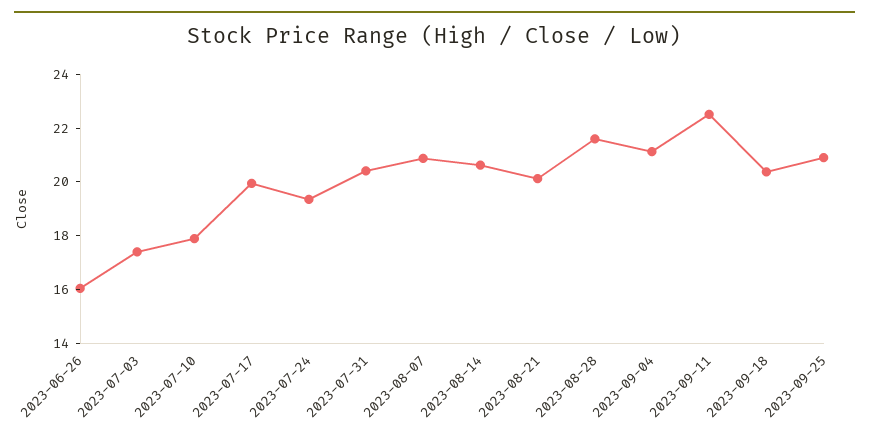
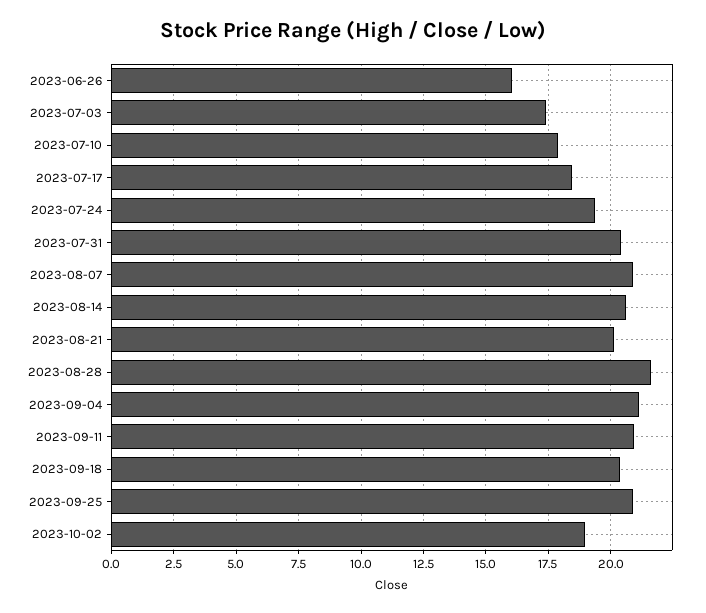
2023-07-17: 20 -> 18.5
2023-09-11: 22.5 -> 21
2023-10-02: none -> 19

